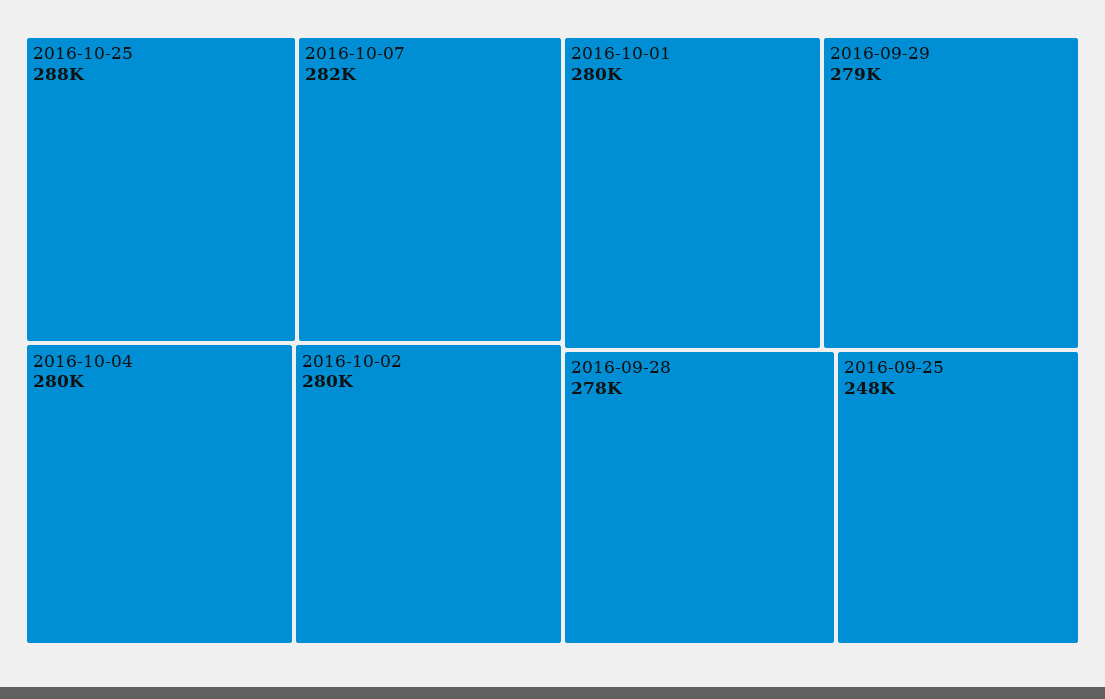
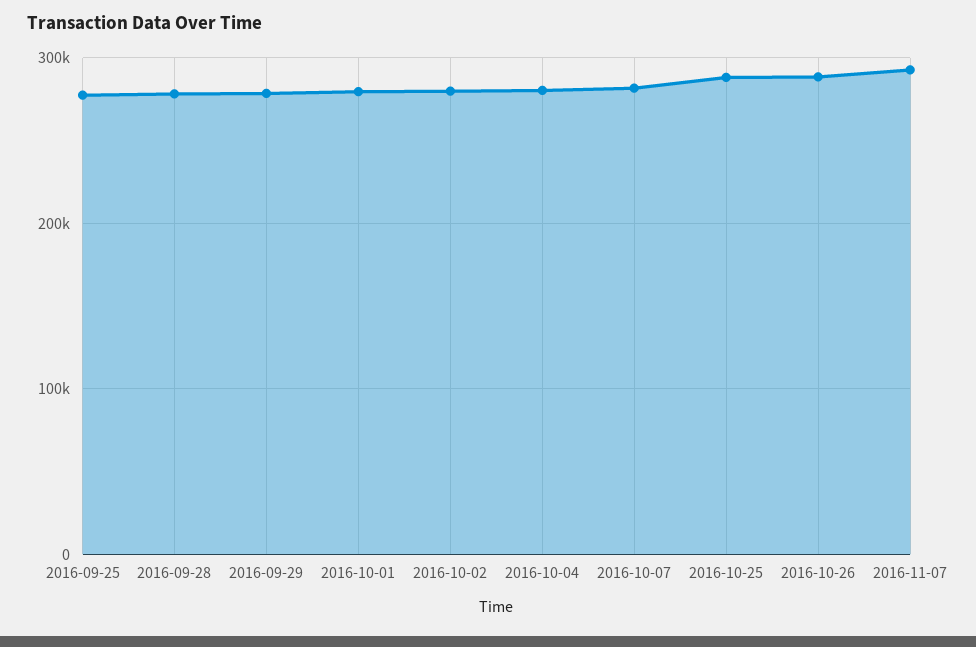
2016-09-25: 248000 -> 280000
2016-10-26: none -> 290000
2016-11-07: none -> 290000

